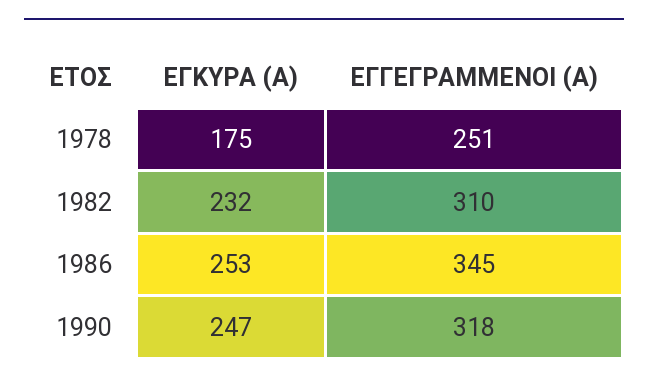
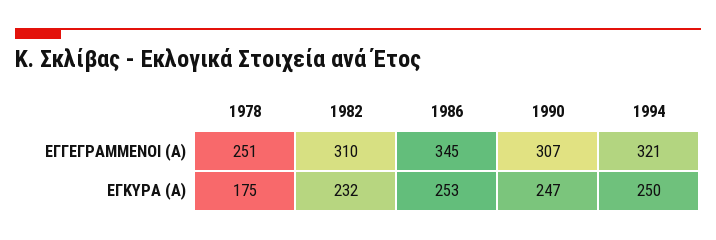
ΕΓΓΕΓΡΑΜΜΕΝΟΙ (Α), 1990: 318 -> 307
ΕΓΓΕΓΡΑΜΜΕΝΟΙ (Α), 1994: none -> 321
ΕΓΚΥΡΑ (Α), 1994: none -> 250

